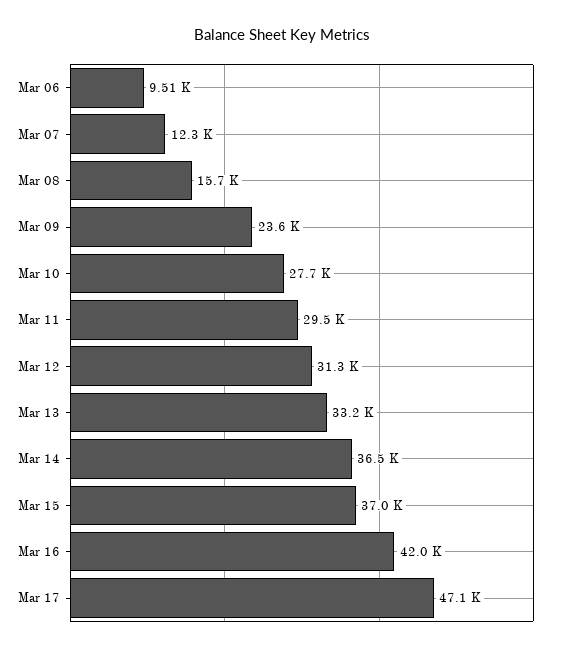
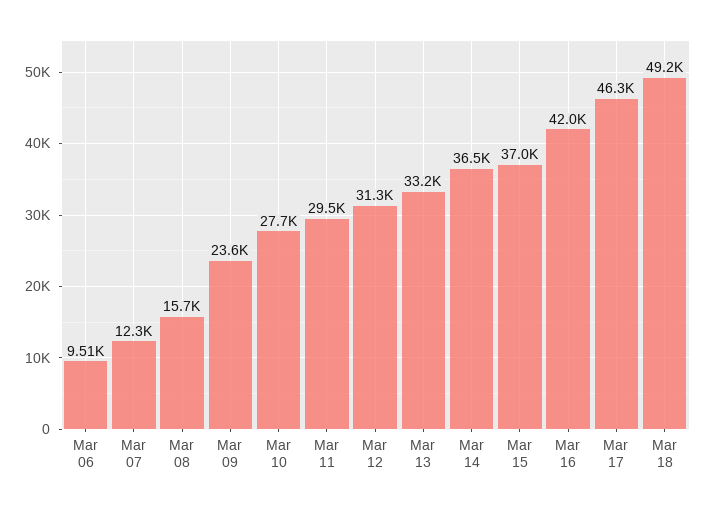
Mar 17: 47100 -> 46300
Mar 18: none -> 49200

